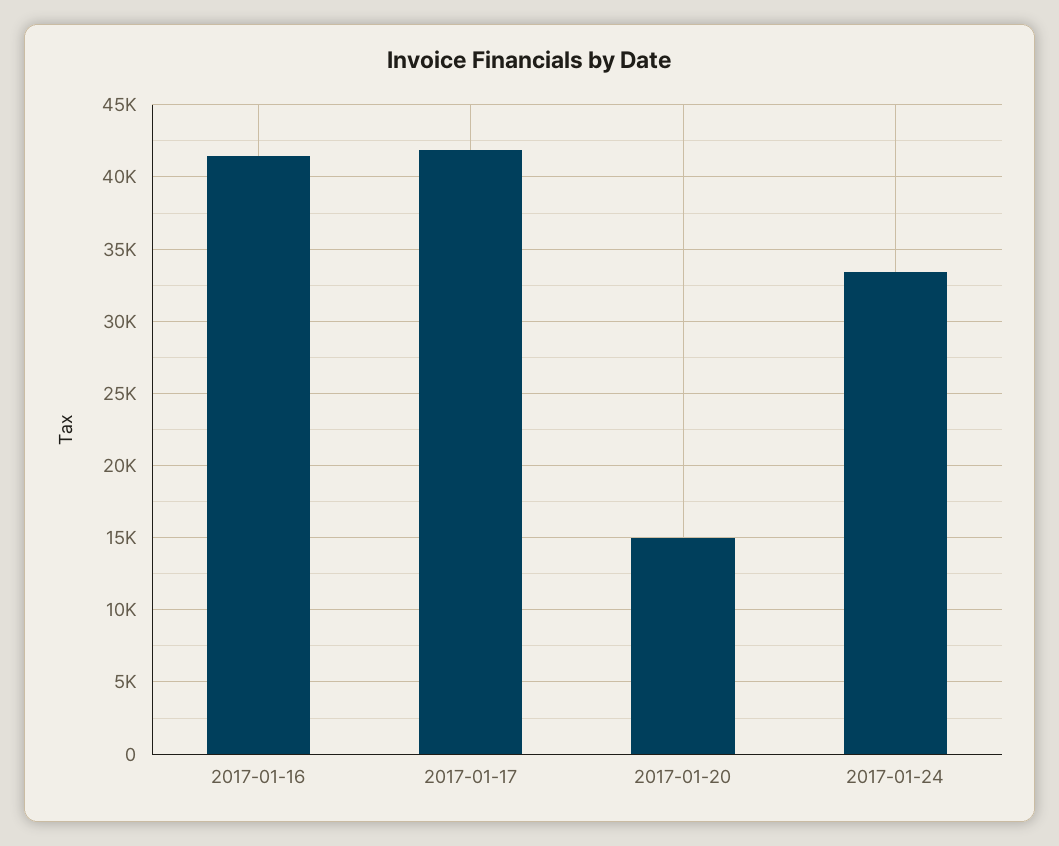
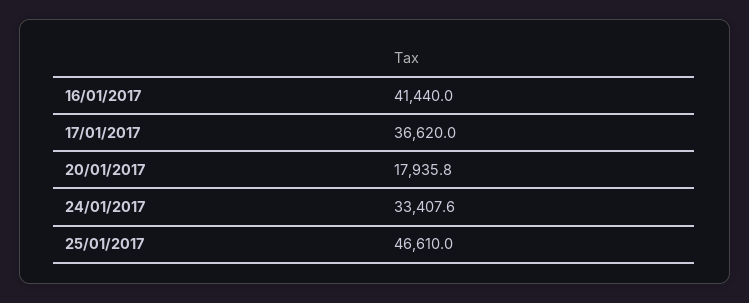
2017-01-17: 42000 -> 36620
2017-01-20: 15000 -> 17935.8
25/01/2017: none -> 46610

